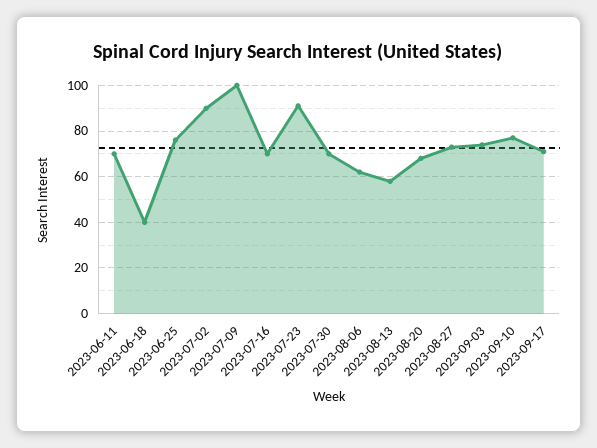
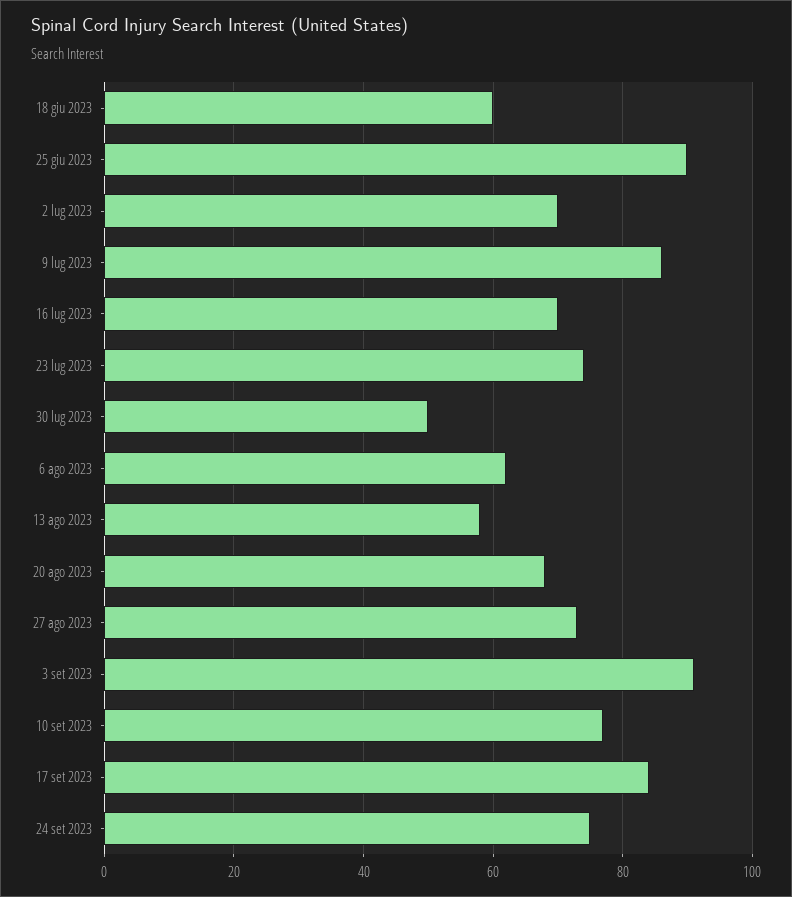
2023-06-11: 70 -> none
2023-06-18: 40 -> 60
2023-06-25: 75 -> 90
2023-07-02: 90 -> 70
2023-07-09: 100 -> 85
2023-07-23: 90 -> 75
2023-07-30: 70 -> 50
2023-09-03: 75 -> 90
2023-09-17: 70 -> 85
24 set 2023: none -> 75

